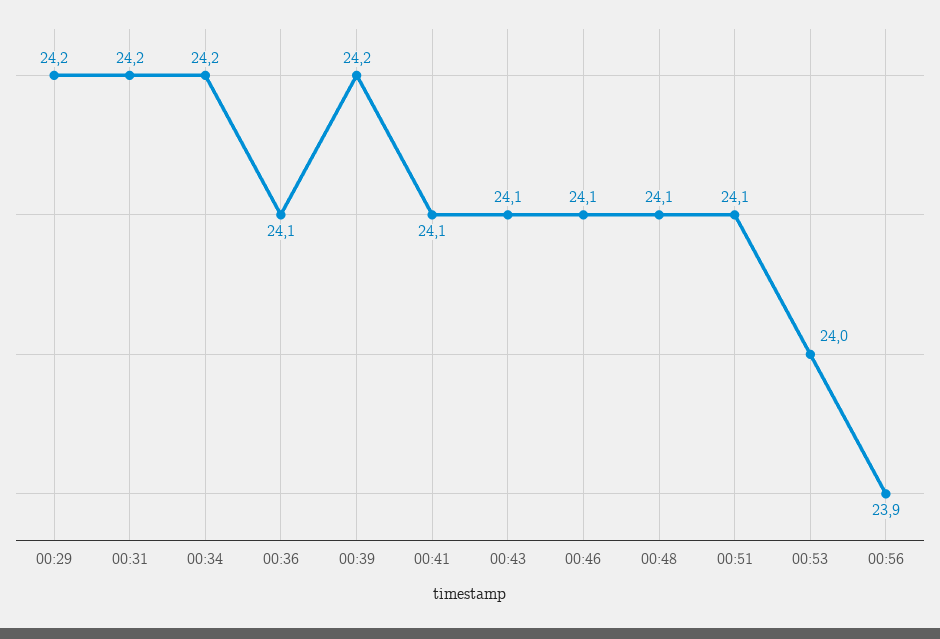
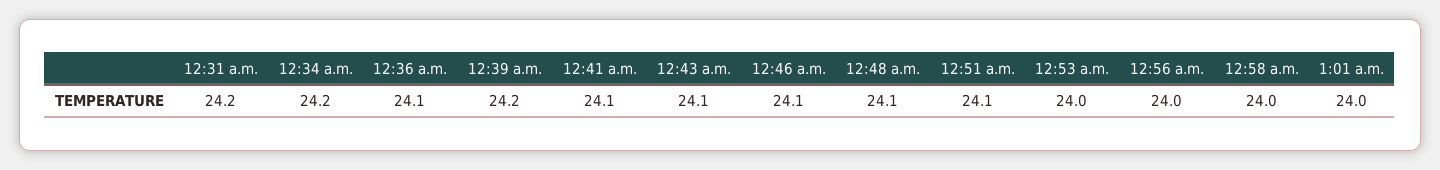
00:29: 24.2 -> none
00:56: 23.9 -> 24
12:58 a.m.: none -> 24
1:01 a.m.: none -> 24

